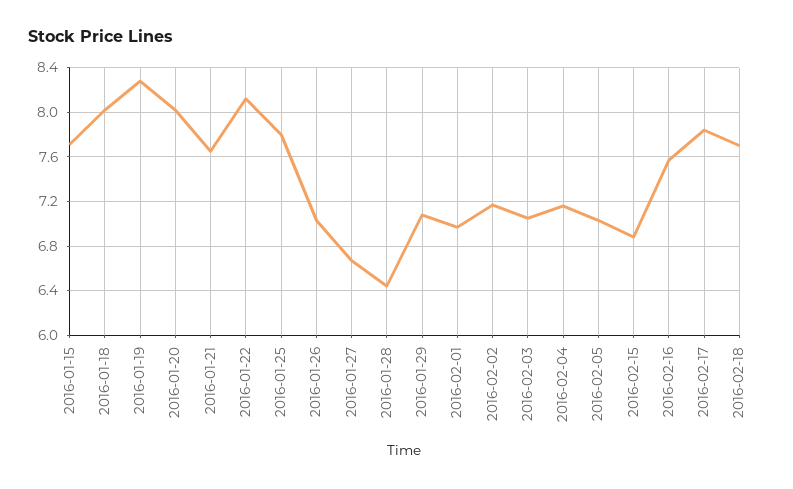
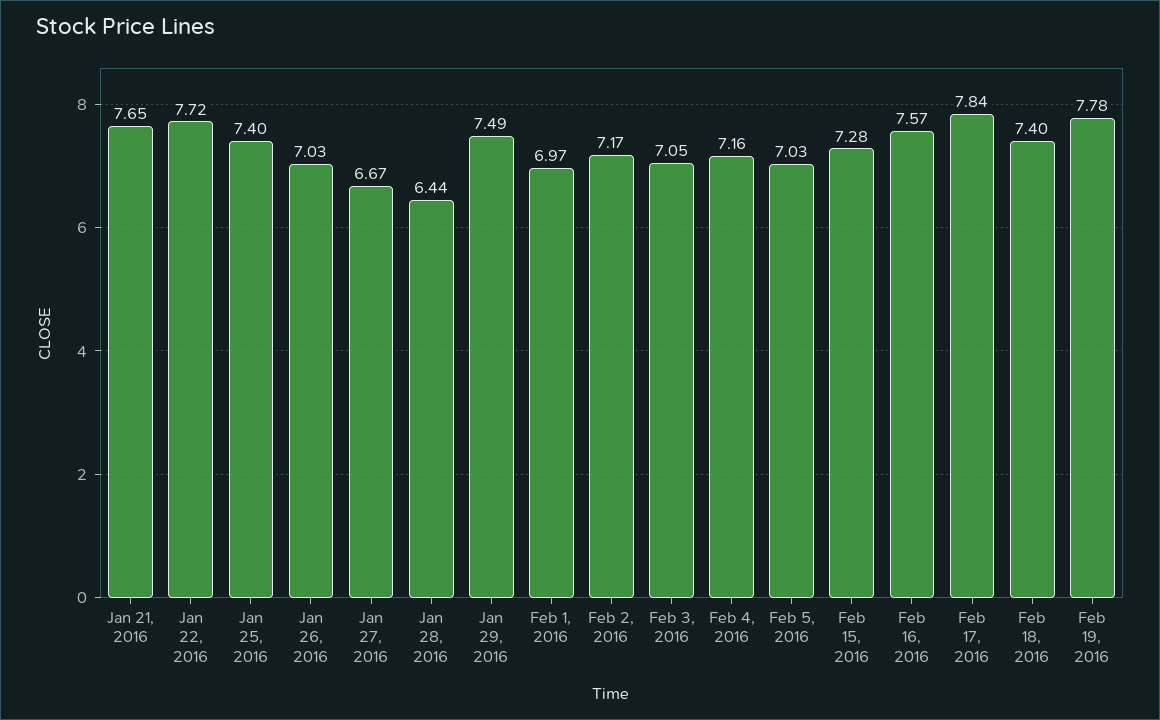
2016-01-15: 7.7 -> none
2016-01-18: 8 -> none
2016-01-19: 8.3 -> none
2016-01-20: 8 -> none
2016-01-22: 8.1 -> 7.72
2016-01-25: 7.8 -> 7.4
2016-01-29: 7.1 -> 7.49
2016-02-15: 6.9 -> 7.28
2016-02-18: 7.7 -> 7.4
Feb 19, 2016: none -> 7.78

